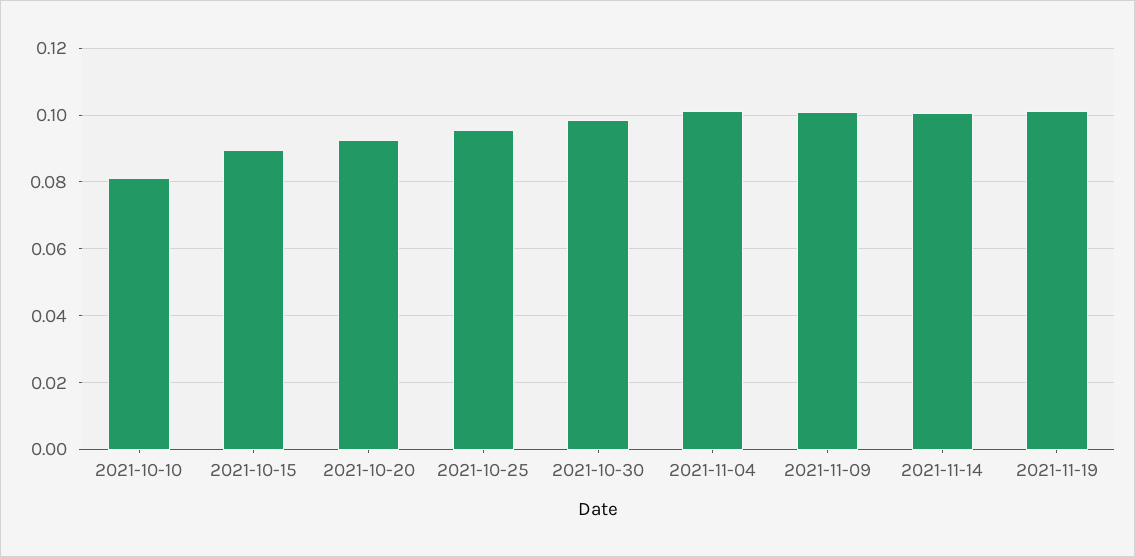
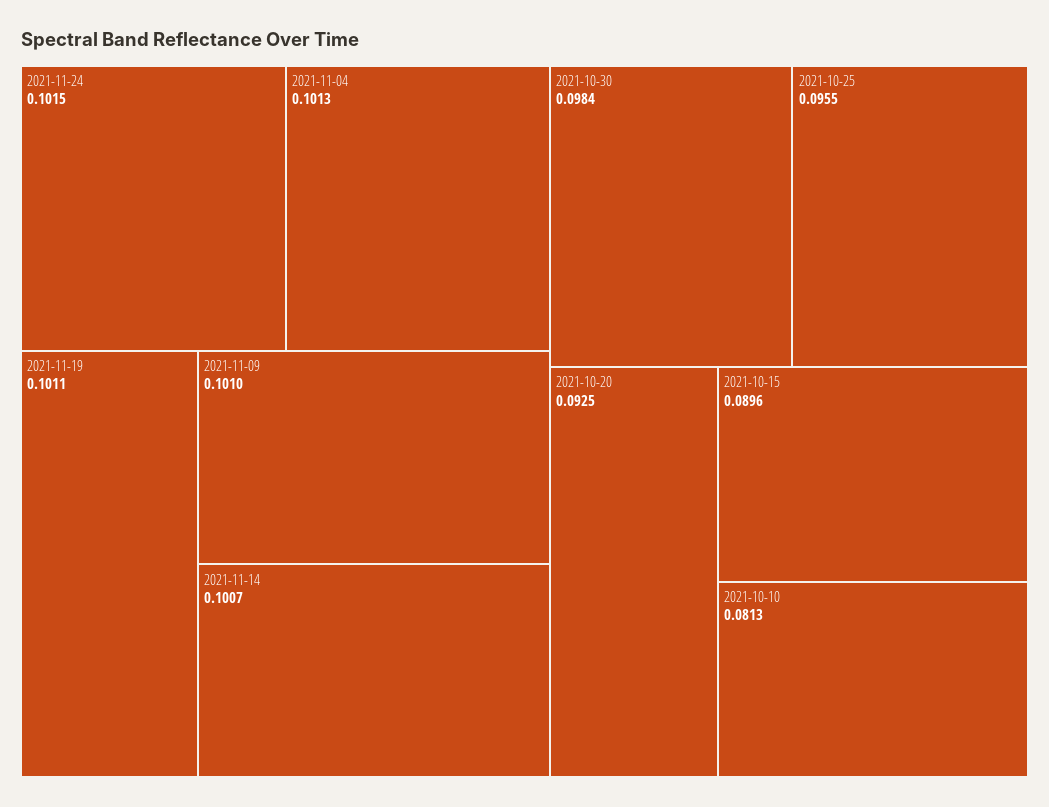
2021-11-24: none -> 0.1015

